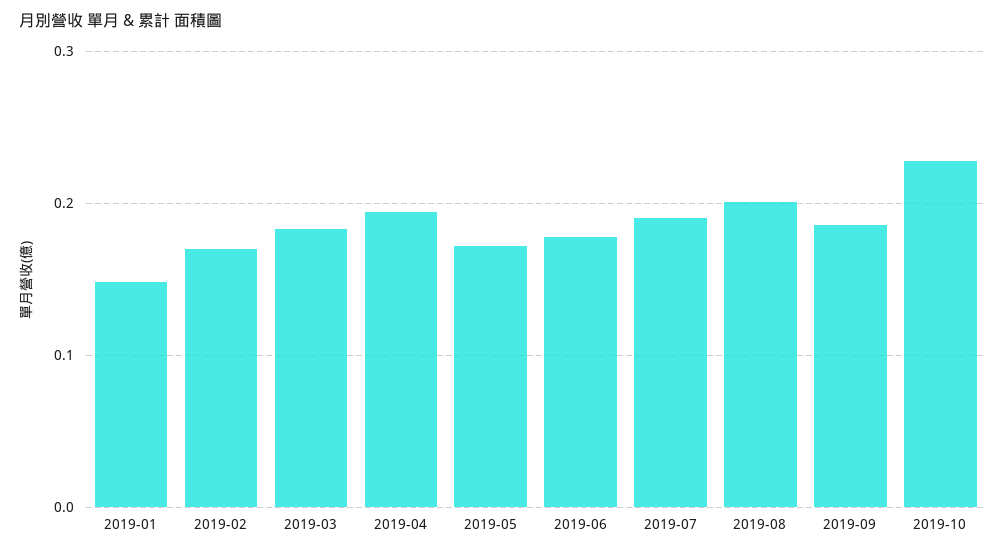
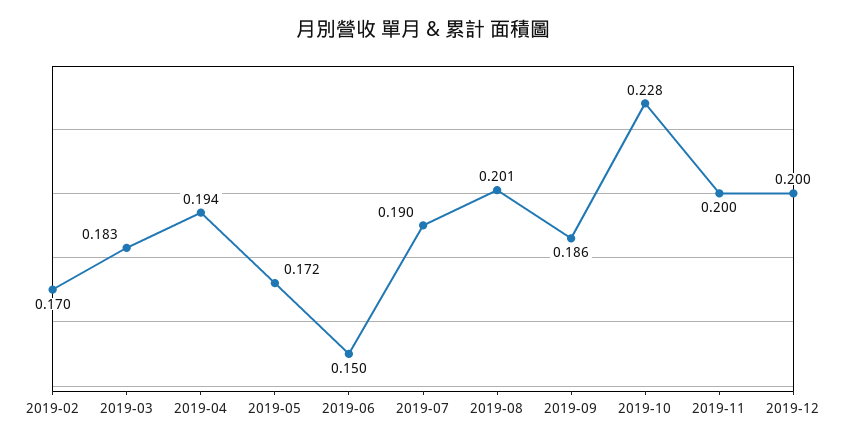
2019-01: 0.15 -> none
2019-06: 0.18 -> 0.15
2019-11: none -> 0.2
2019-12: none -> 0.2

